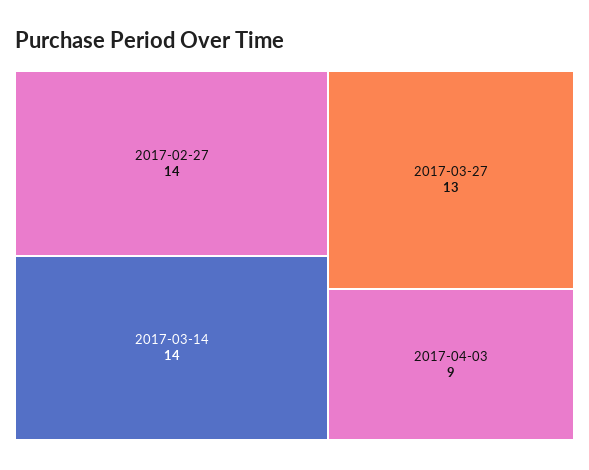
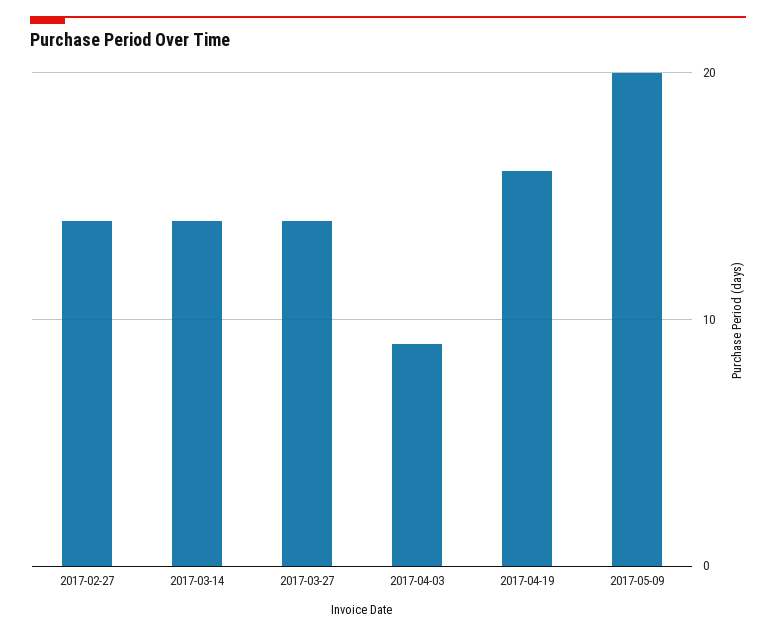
2017-03-27: 13 -> 14
2017-04-19: none -> 16
2017-05-09: none -> 20

